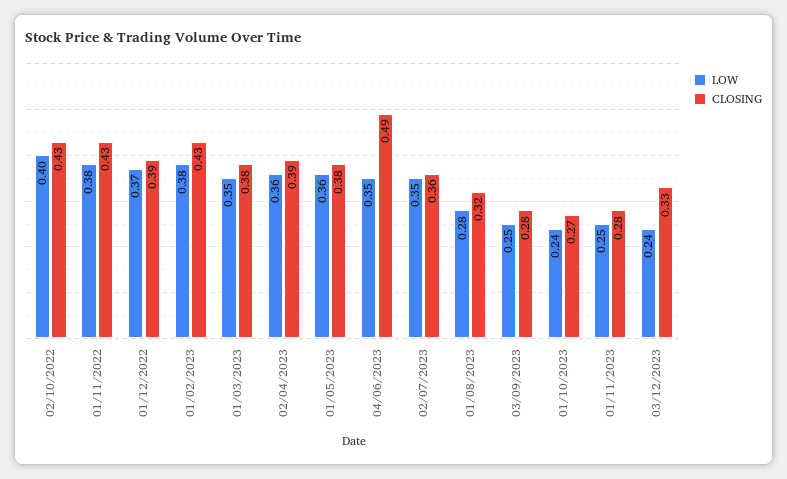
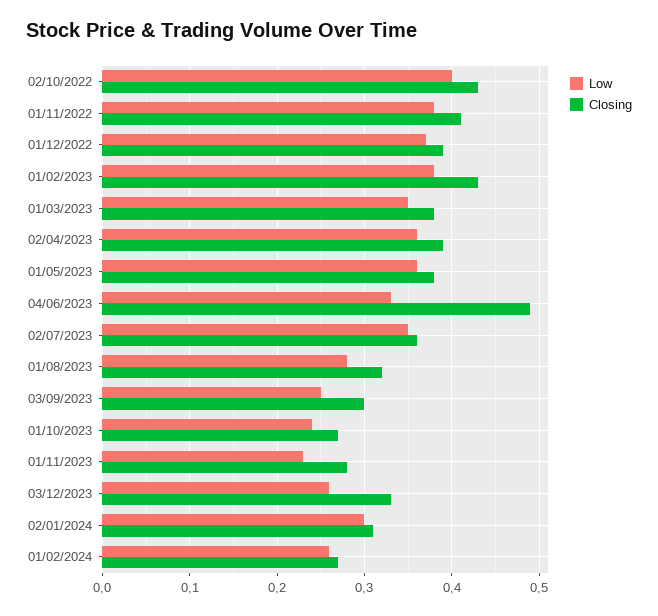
CLOSING, 01/11/2022: 0.43 -> 0.41
LOW, 04/06/2023: 0.35 -> 0.33
CLOSING, 03/09/2023: 0.28 -> 0.3
LOW, 01/11/2023: 0.25 -> 0.23
LOW, 03/12/2023: 0.24 -> 0.26
LOW, 02/01/2024: none -> 0.3
CLOSING, 02/01/2024: none -> 0.31
LOW, 01/02/2024: none -> 0.26
CLOSING, 01/02/2024: none -> 0.27

